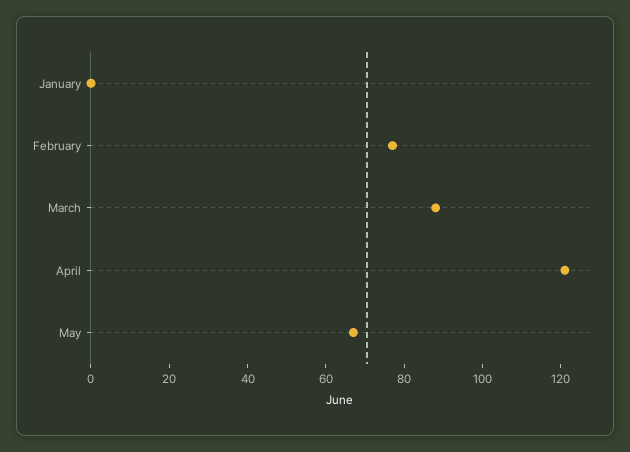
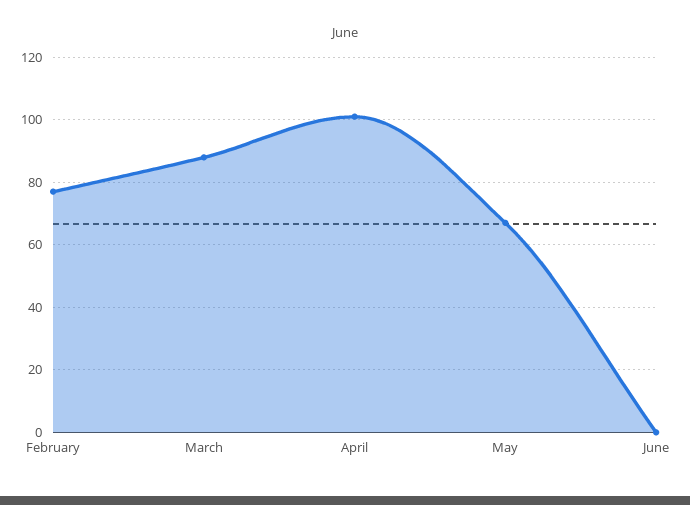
January: 0 -> none
April: 120 -> 100
June: none -> 0

